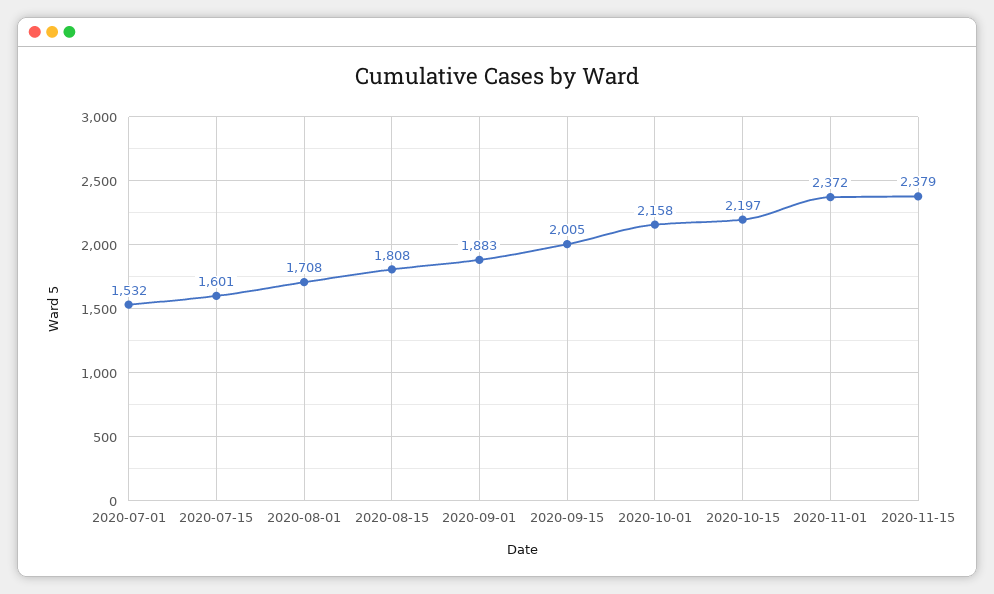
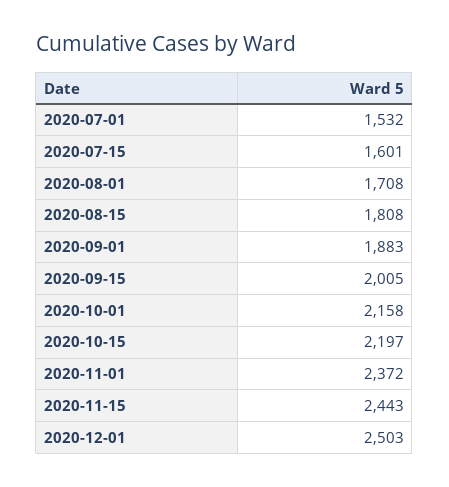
2020-11-15: 2379 -> 2443
2020-12-01: none -> 2503

